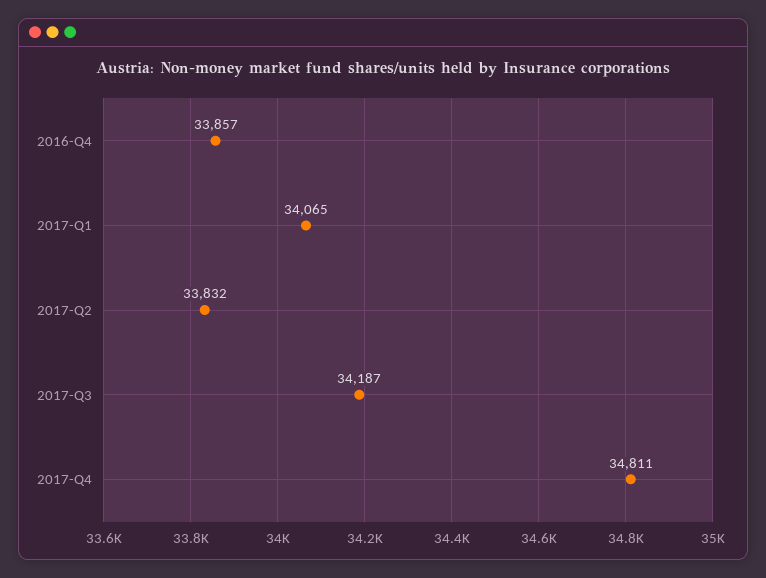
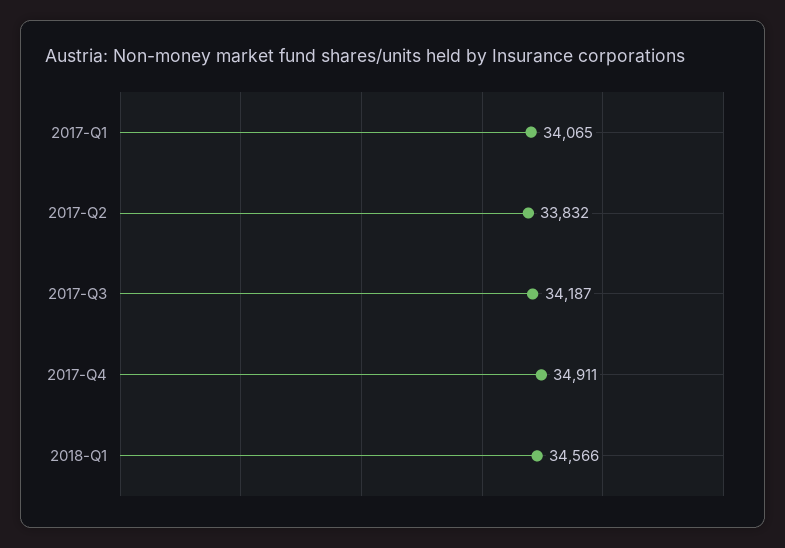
2016-Q4: 33857 -> none
2017-Q4: 34811 -> 34911
2018-Q1: none -> 34566

